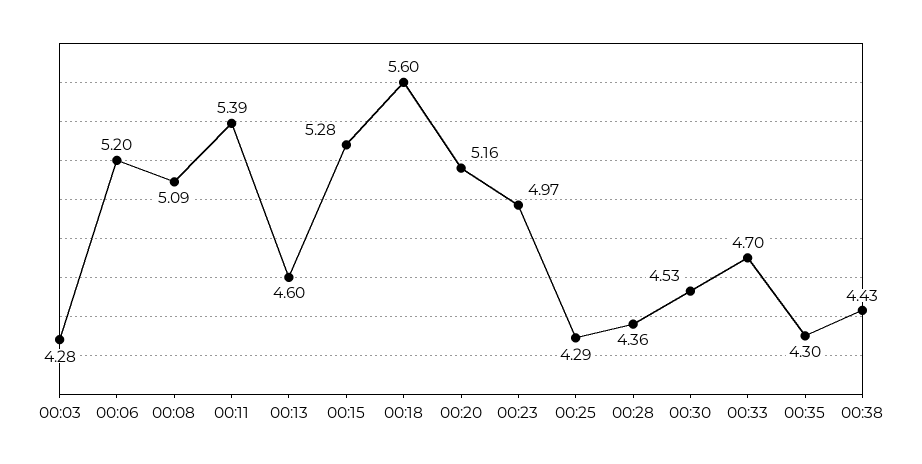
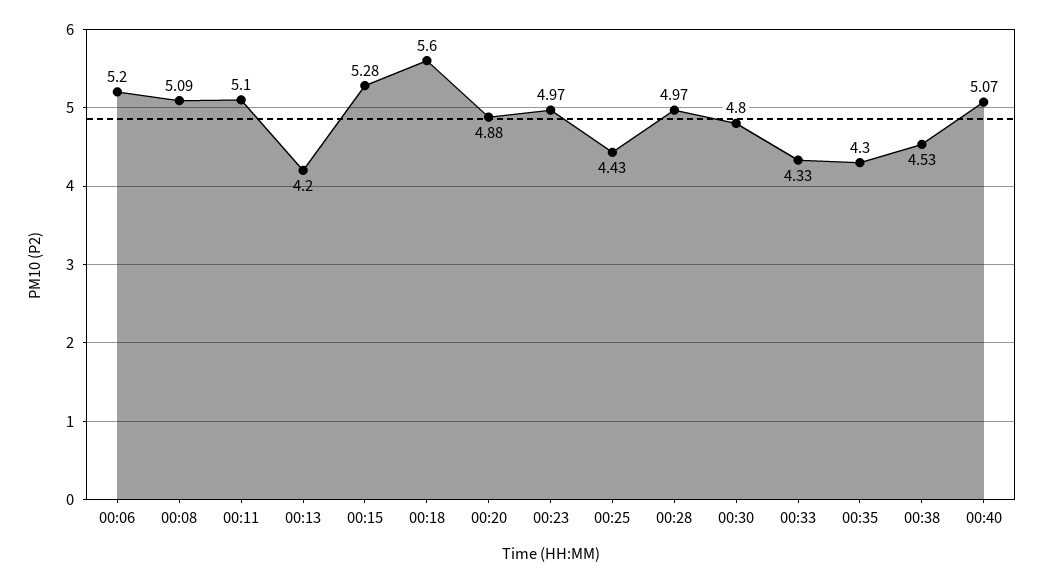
00:03: 4.28 -> none
00:11: 5.39 -> 5.1
00:13: 4.6 -> 4.2
00:20: 5.16 -> 4.88
00:25: 4.29 -> 4.43
00:28: 4.36 -> 4.97
00:30: 4.53 -> 4.8
00:33: 4.7 -> 4.33
00:38: 4.43 -> 4.53
00:40: none -> 5.07

